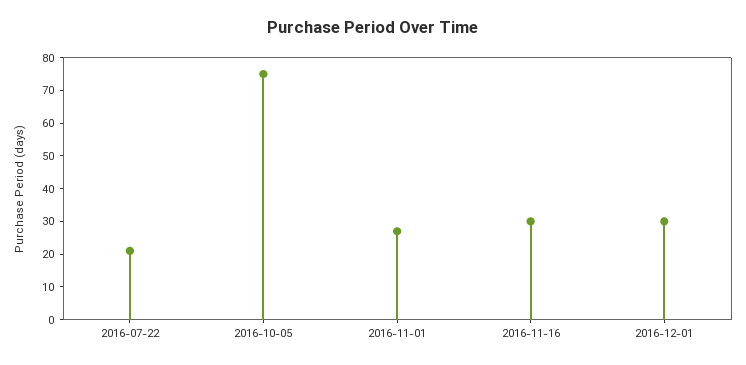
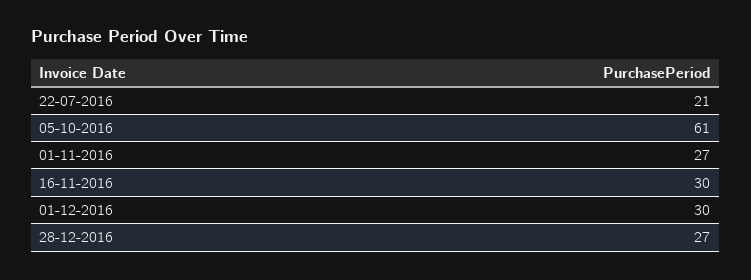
2016-10-05: 75 -> 61
28-12-2016: none -> 27

